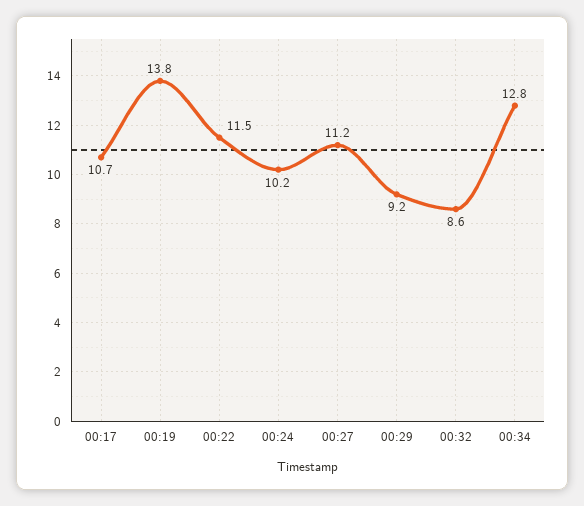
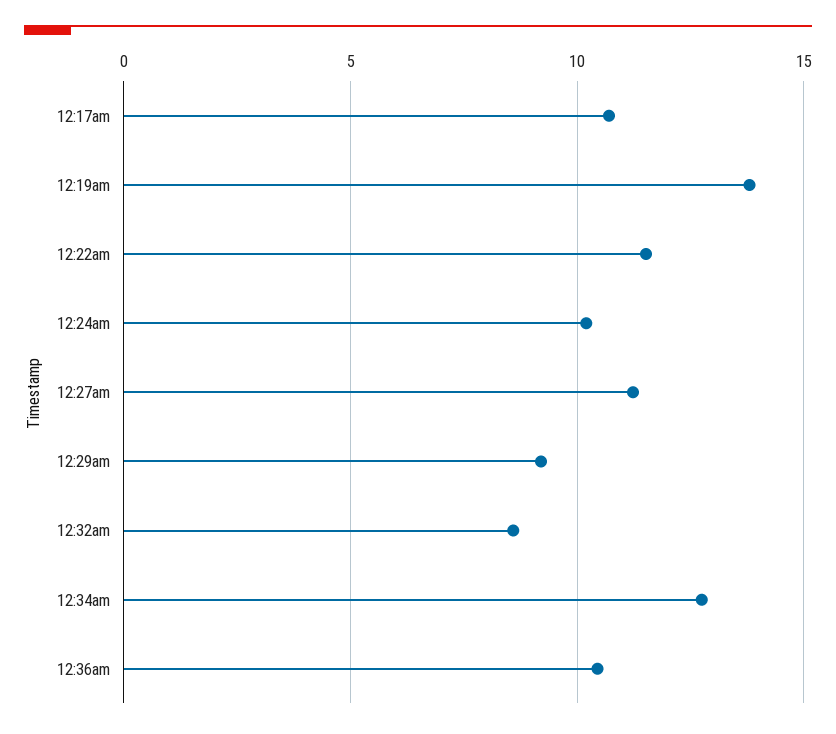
12:36am: none -> 10.5

